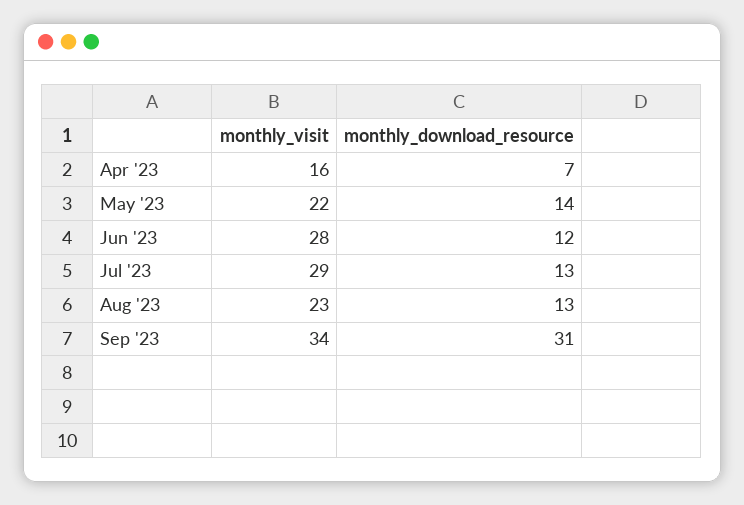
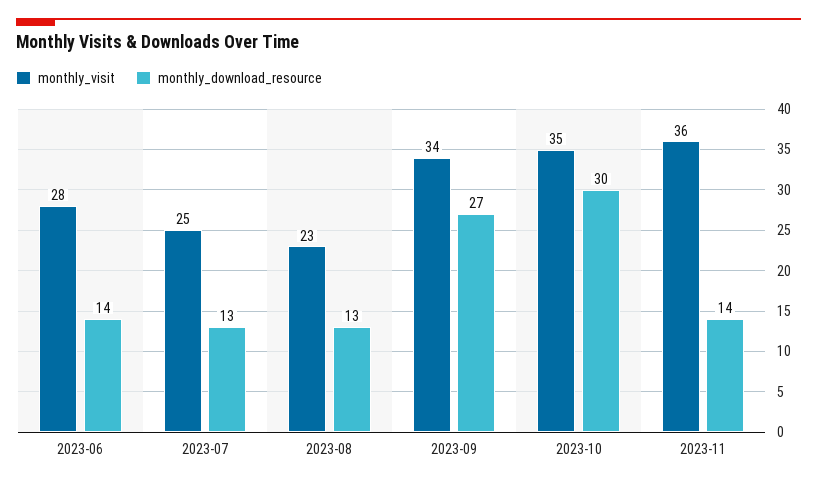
monthly_visit, Apr '23: 16 -> none
monthly_download_resource, Apr '23: 7 -> none
monthly_visit, May '23: 22 -> none
monthly_download_resource, May '23: 14 -> none
monthly_download_resource, Jun '23: 12 -> 14
monthly_visit, Jul '23: 29 -> 25
monthly_download_resource, Sep '23: 31 -> 27
monthly_visit, 2023-10: none -> 35
monthly_download_resource, 2023-10: none -> 30
monthly_visit, 2023-11: none -> 36
monthly_download_resource, 2023-11: none -> 14

